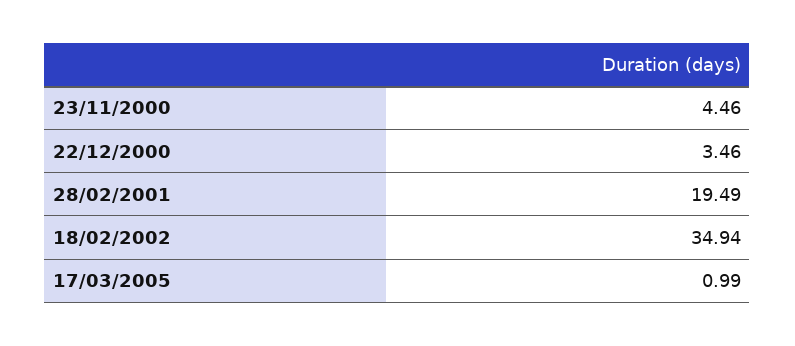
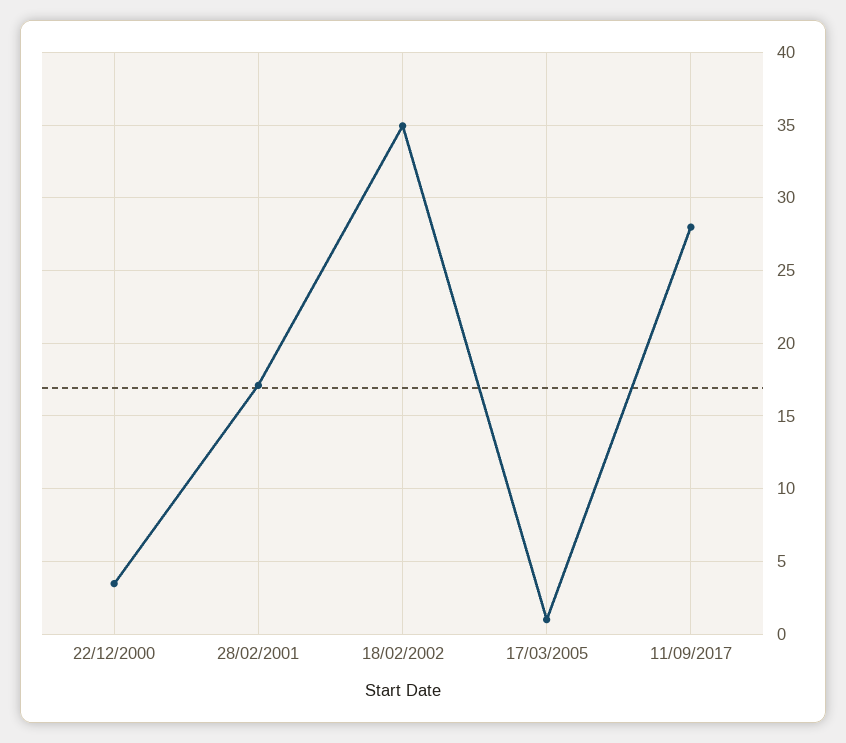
23/11/2000: 4.46 -> none
28/02/2001: 19.49 -> 17
11/09/2017: none -> 28

